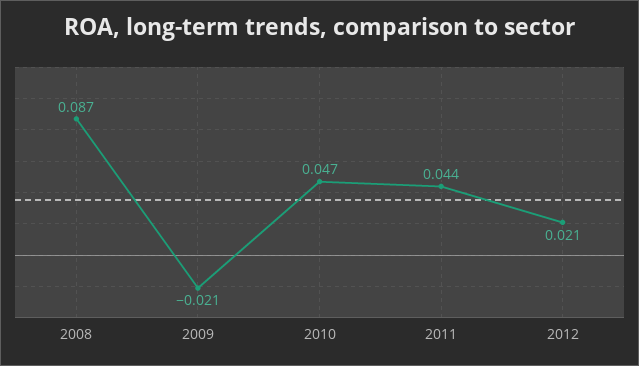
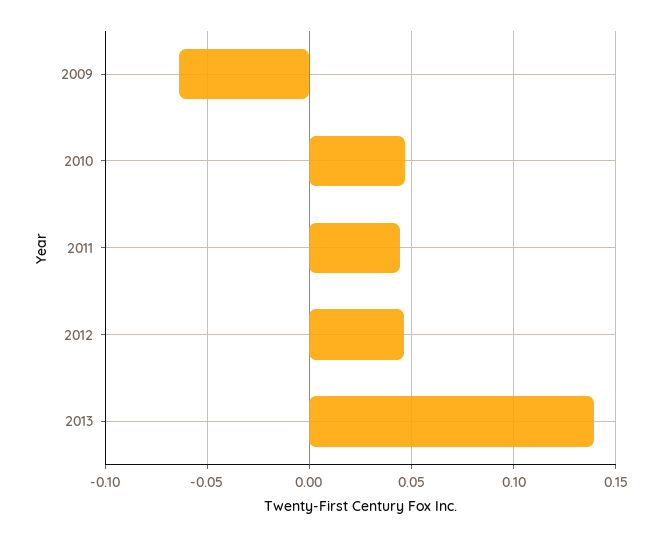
2008: 0.087 -> none
2009: -0.021 -> -0.065
2012: 0.021 -> 0.045
2013: none -> 0.14

